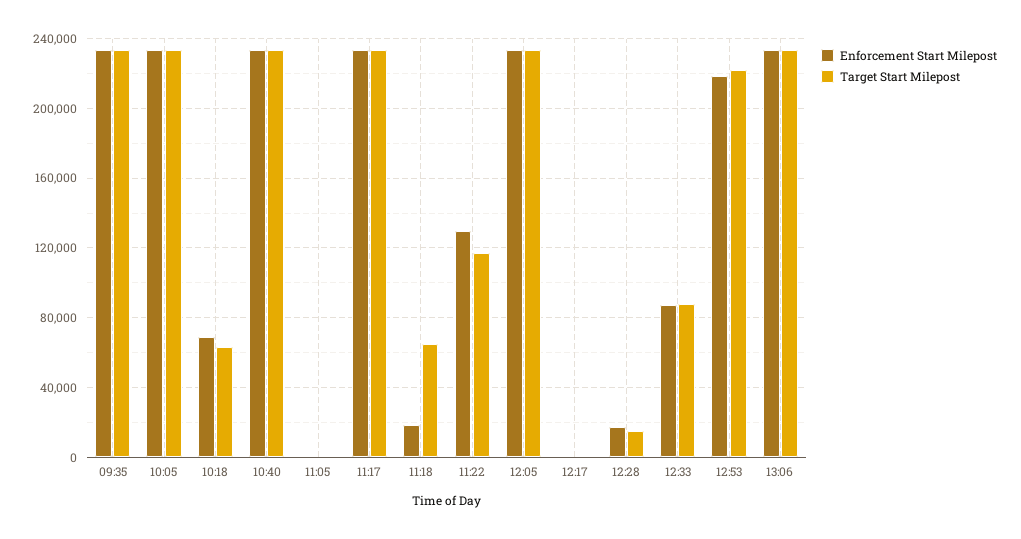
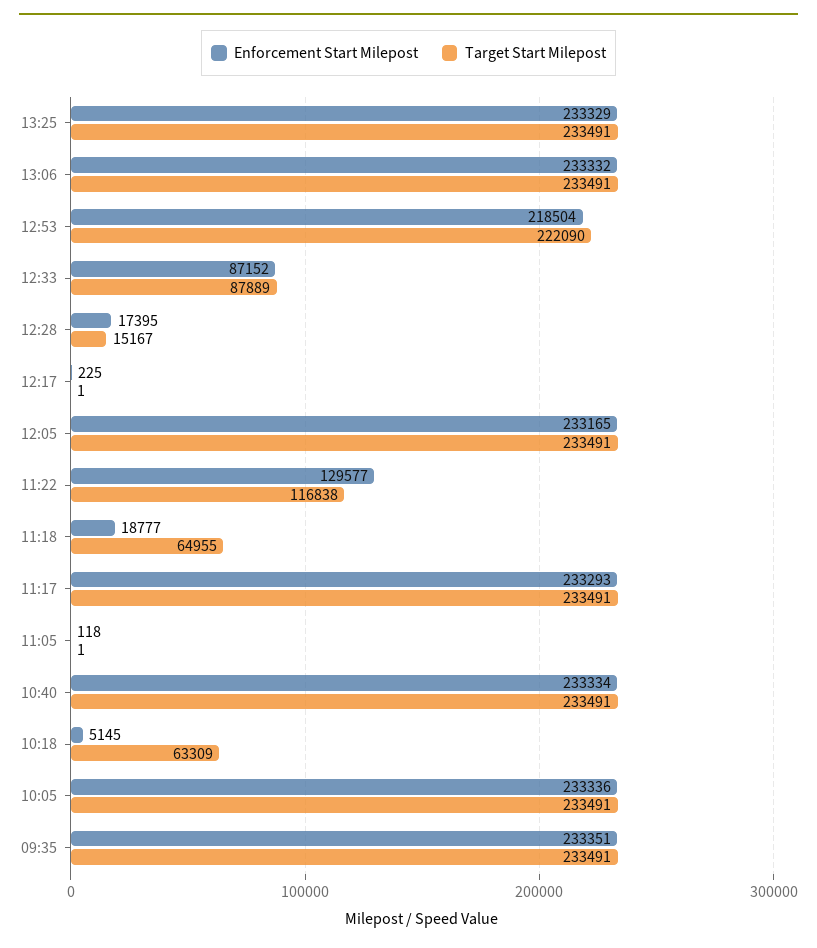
Enforcement Start Milepost, 10:18: 70000 -> 5145
Enforcement Start Milepost, 13:25: none -> 233329
Target Start Milepost, 13:25: none -> 233491

